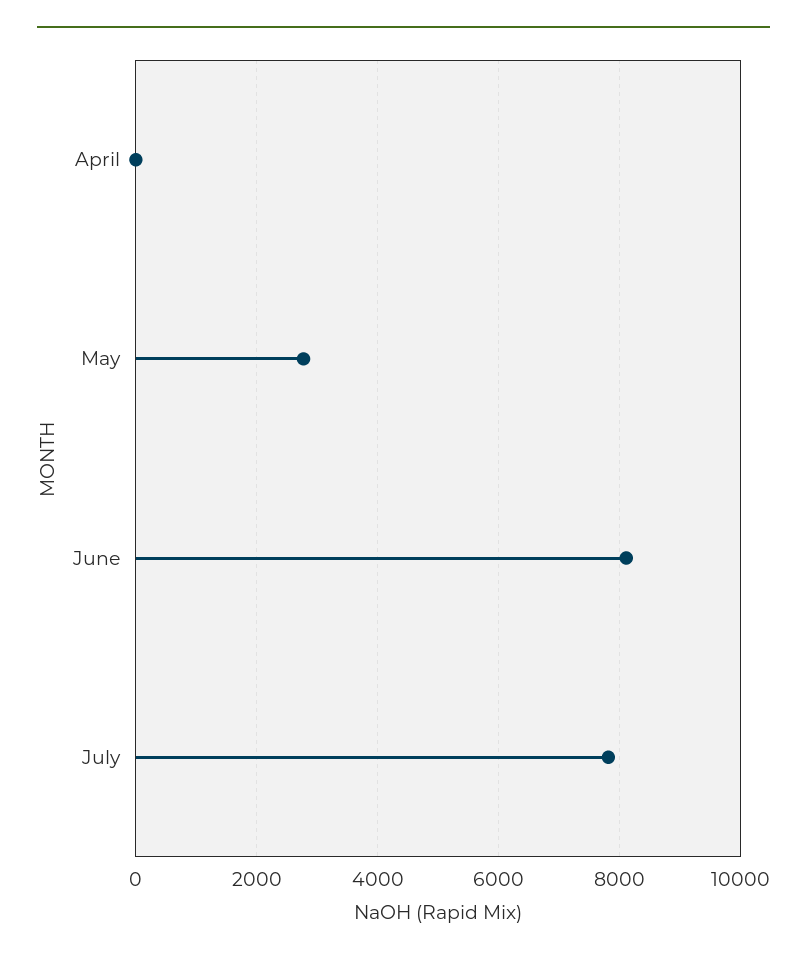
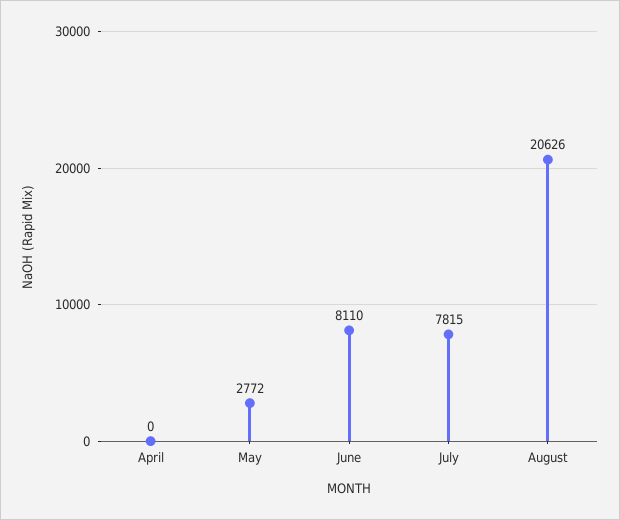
August: none -> 20626

